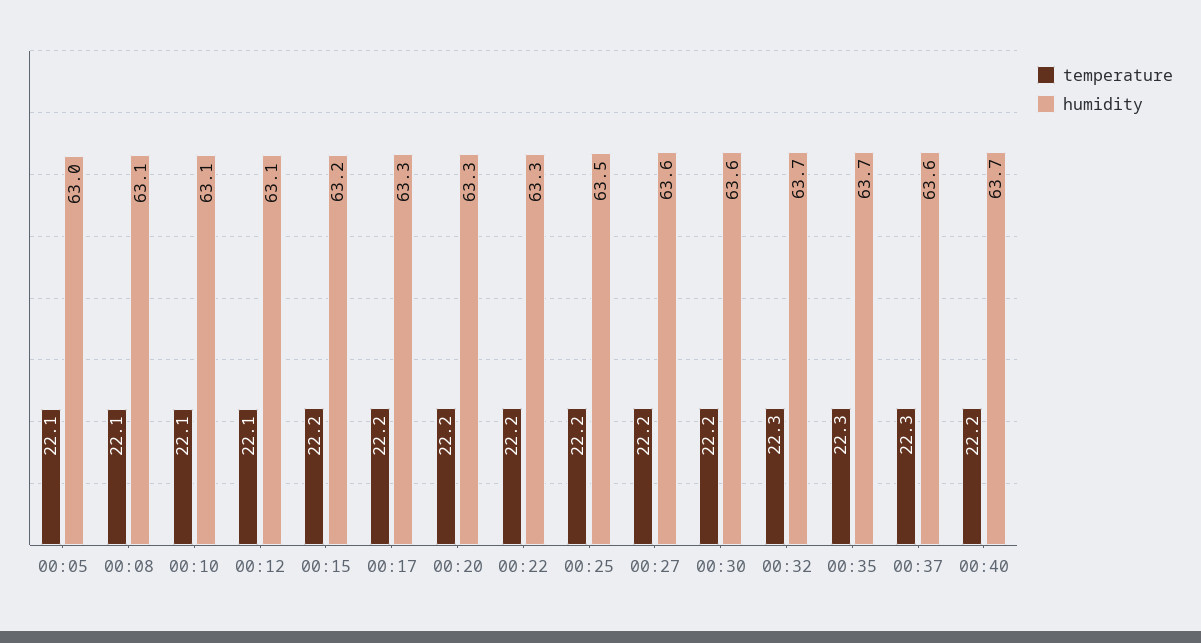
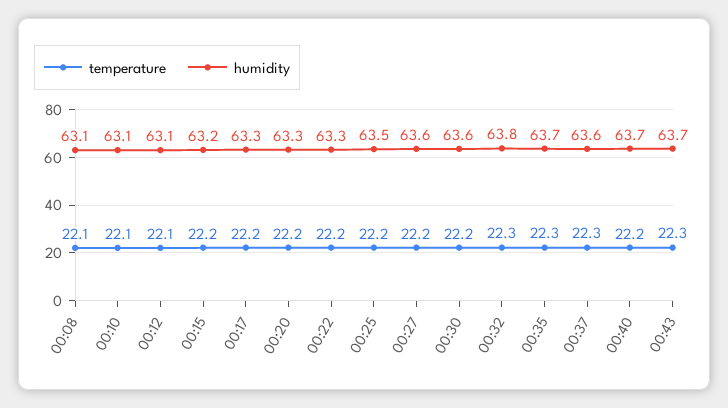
temperature, 00:05: 22.1 -> none
humidity, 00:05: 63 -> none
humidity, 00:32: 63.7 -> 63.8
temperature, 00:43: none -> 22.3
humidity, 00:43: none -> 63.7

